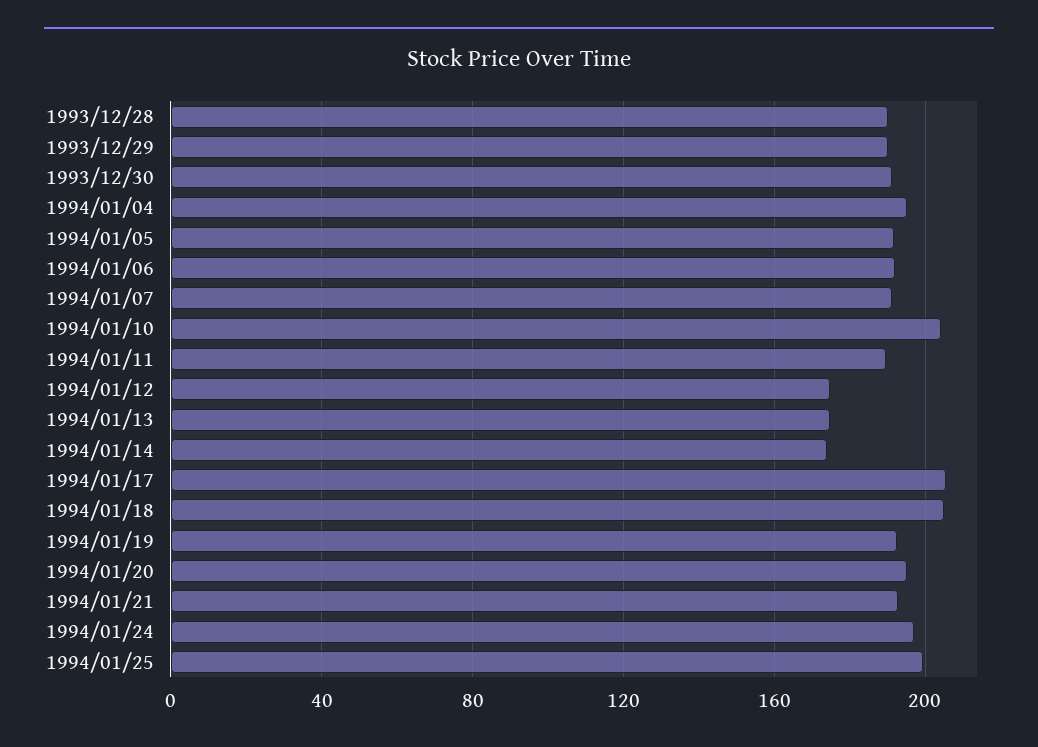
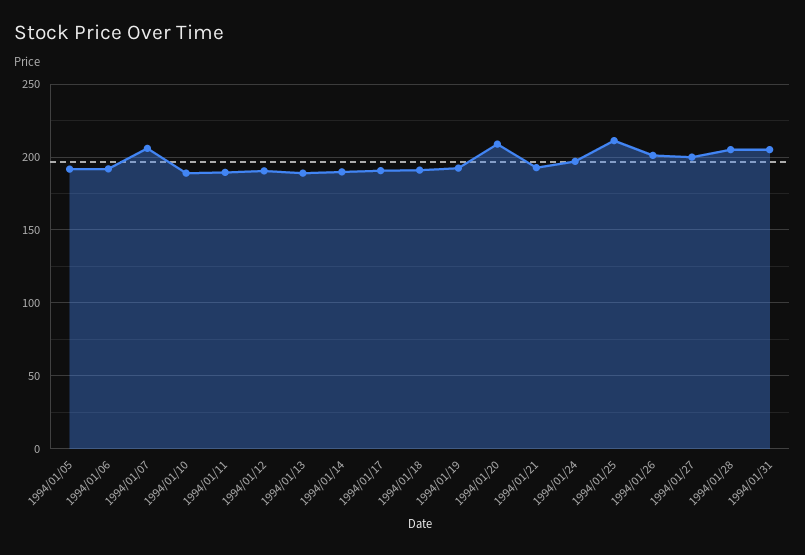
1993/12/28: 190 -> none
1993/12/29: 190 -> none
1993/12/30: 190 -> none
1994/01/04: 195 -> none
1994/01/07: 190 -> 205
1994/01/10: 205 -> 190
1994/01/12: 175 -> 190
1994/01/13: 175 -> 190
1994/01/14: 175 -> 190
1994/01/17: 205 -> 190
1994/01/18: 205 -> 190
1994/01/20: 195 -> 210
1994/01/25: 200 -> 210
1994/01/26: none -> 200
1994/01/27: none -> 200
1994/01/28: none -> 205
1994/01/31: none -> 205

